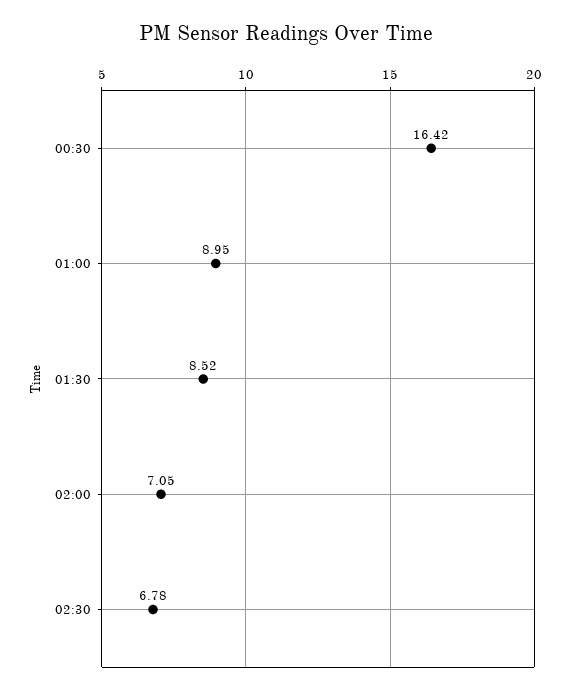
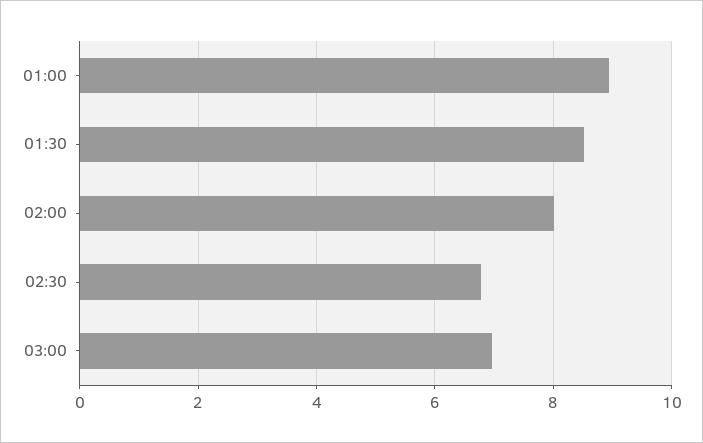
00:30: 16.42 -> none
02:00: 7.05 -> 8
03:00: none -> 7

